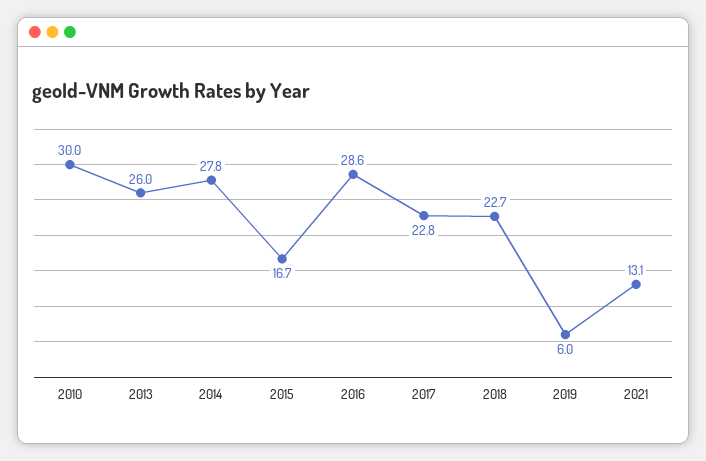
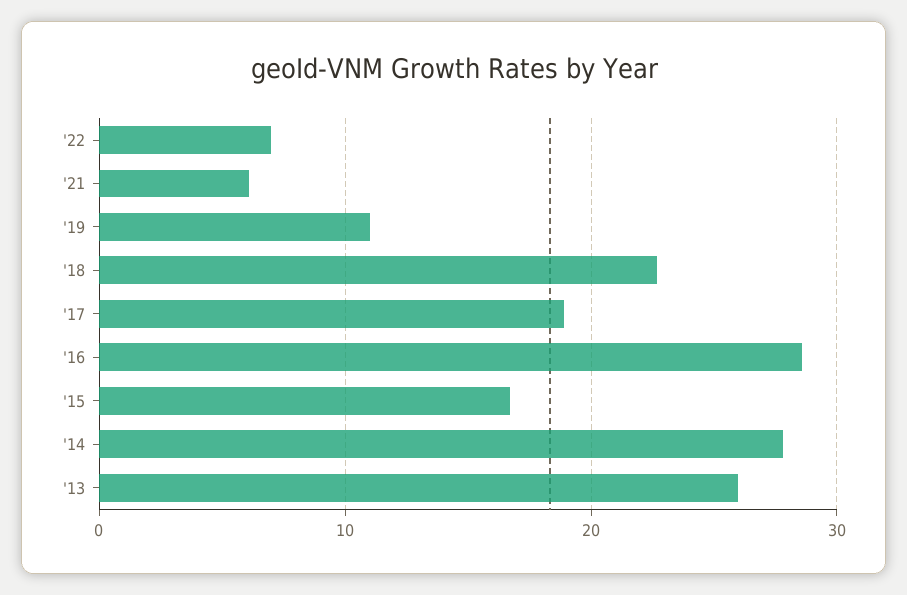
2010: 30 -> none
2017: 22.8 -> 19
2019: 6 -> 11
2021: 13.1 -> 6
'22: none -> 7

